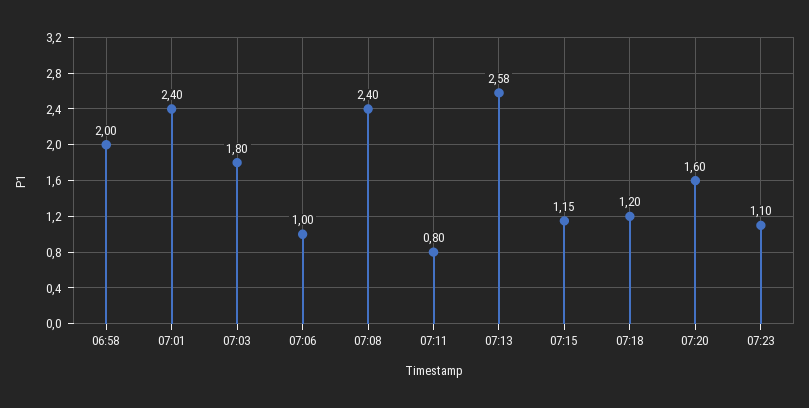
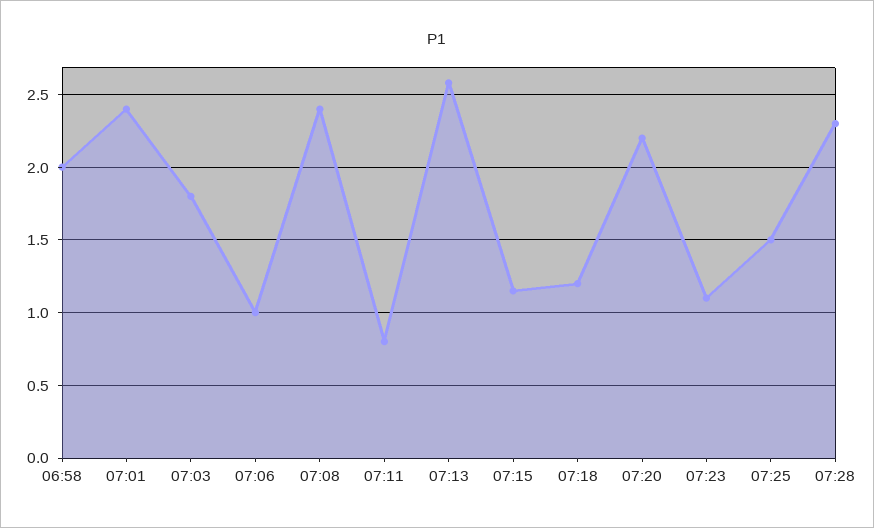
07:20: 1.6 -> 2.2
07:25: none -> 1.5
07:28: none -> 2.3

